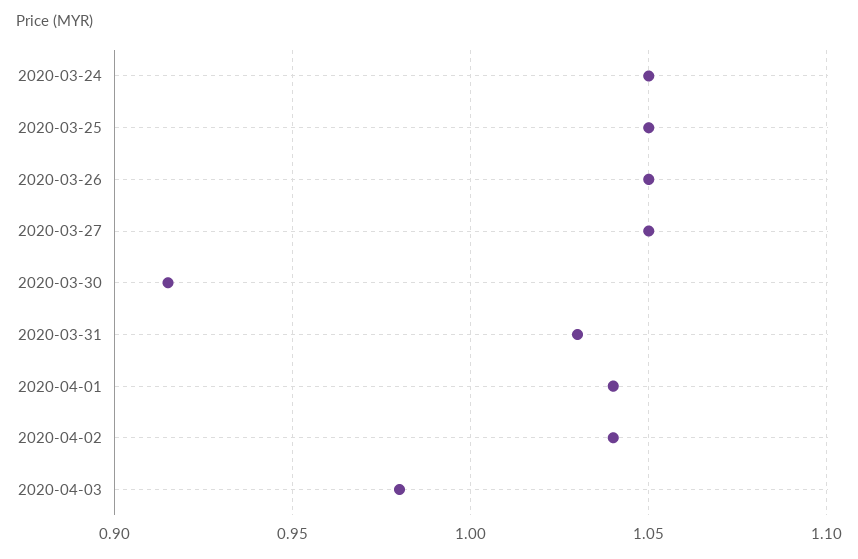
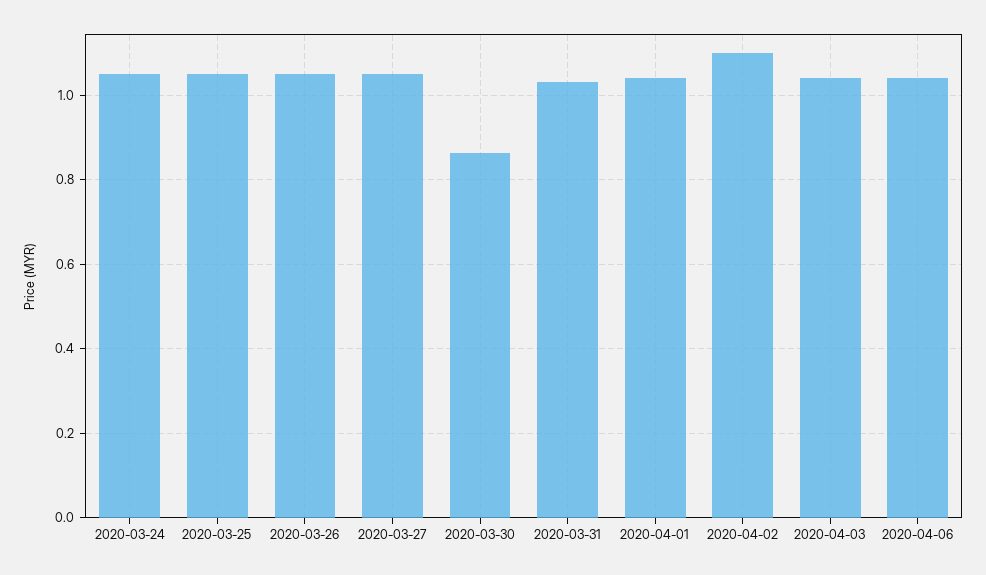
2020-03-30: 0.915 -> 0.86
2020-04-02: 1.04 -> 1.1
2020-04-03: 0.98 -> 1.04
2020-04-06: none -> 1.04

